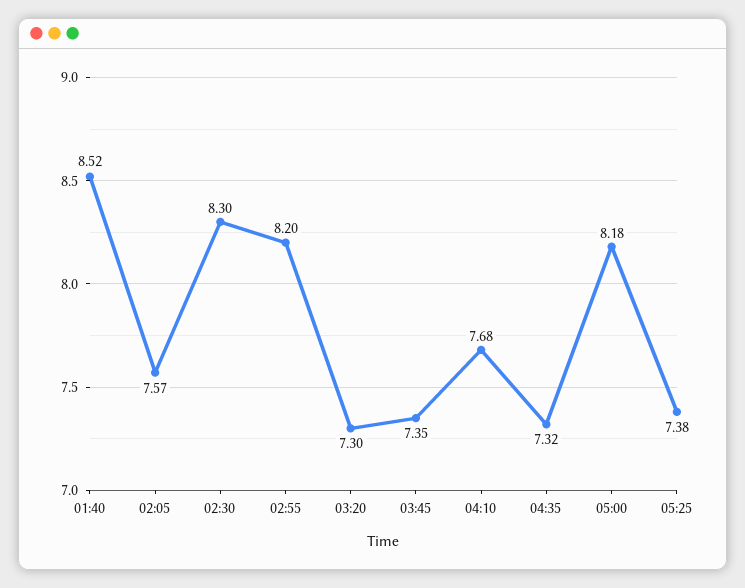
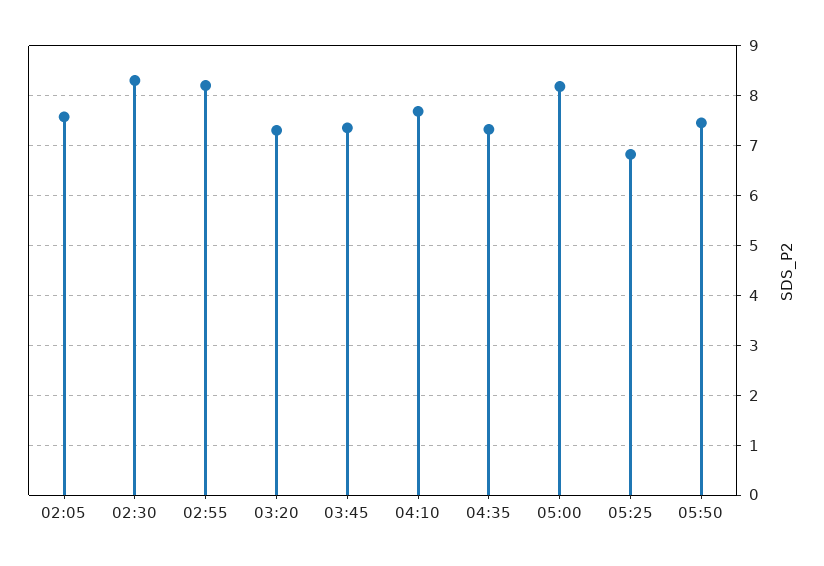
01:40: 8.52 -> none
05:25: 7.38 -> 6.8
05:50: none -> 7.4

